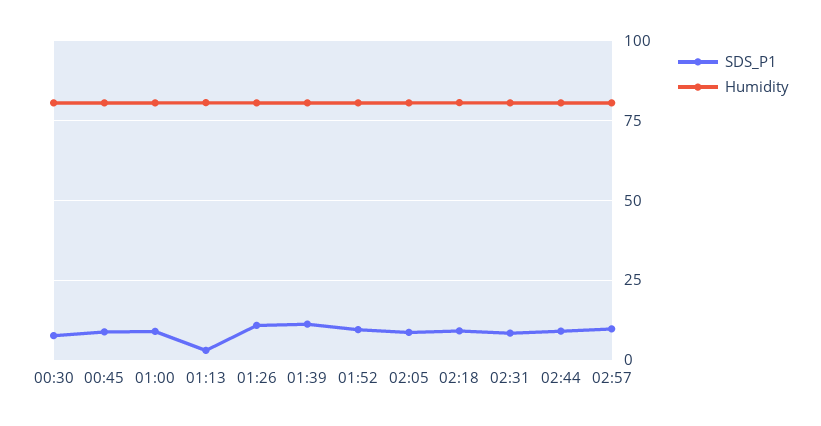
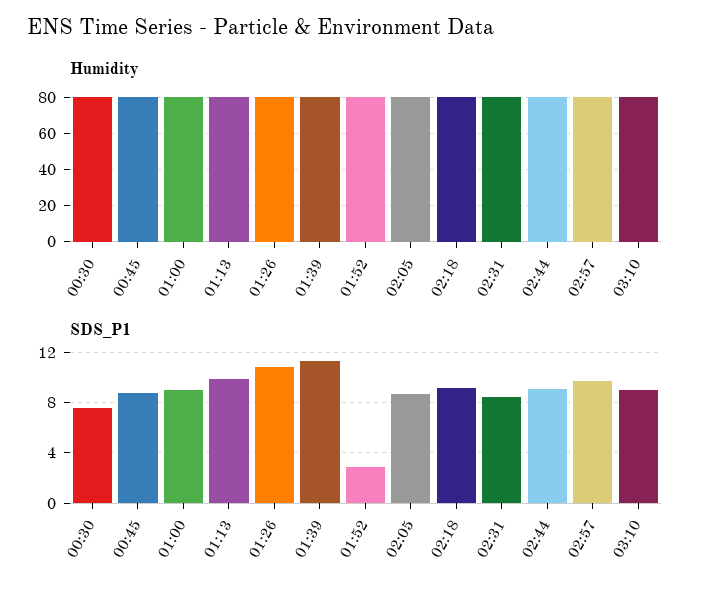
SDS_P1, 01:13: 2.5 -> 10
SDS_P1, 01:52: 10 -> 3
Humidity, 03:10: none -> 80
SDS_P1, 03:10: none -> 9

